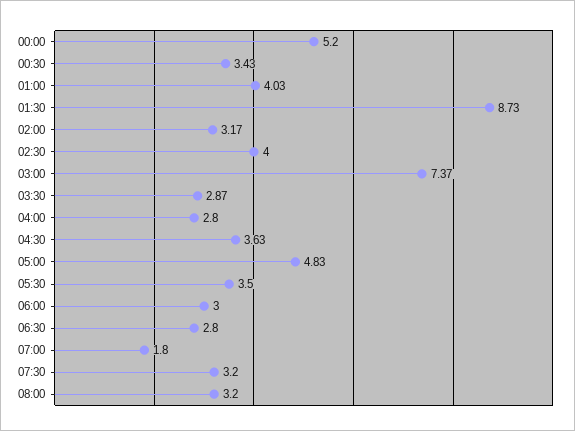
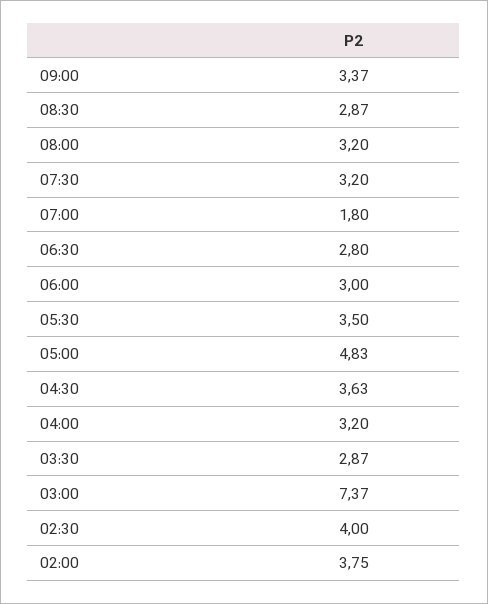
00:00: 5.2 -> none
00:30: 3.43 -> none
01:00: 4.03 -> none
01:30: 8.73 -> none
02:00: 3.17 -> 3.75
04:00: 2.8 -> 3.2
09:00: none -> 3.37
08:30: none -> 2.87

